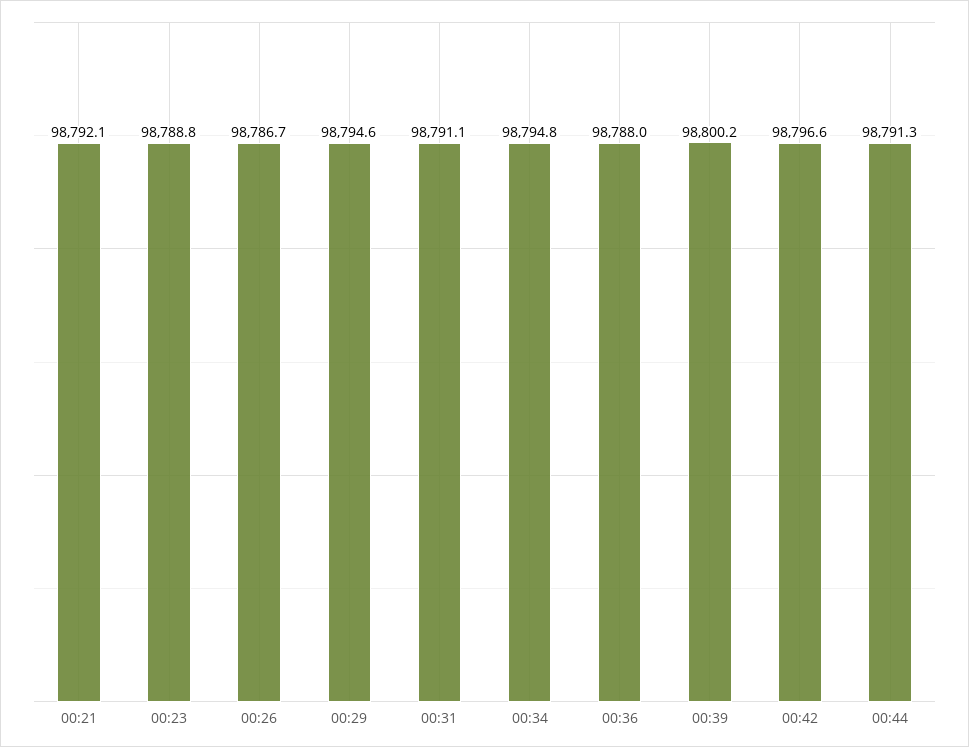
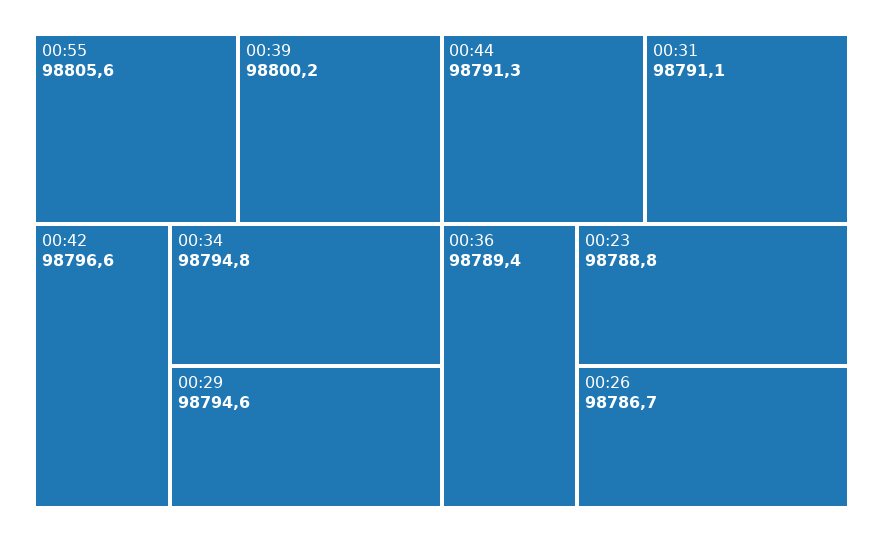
00:21: 98792.1 -> none
00:36: 98788 -> 98789.4
00:55: none -> 98805.6

